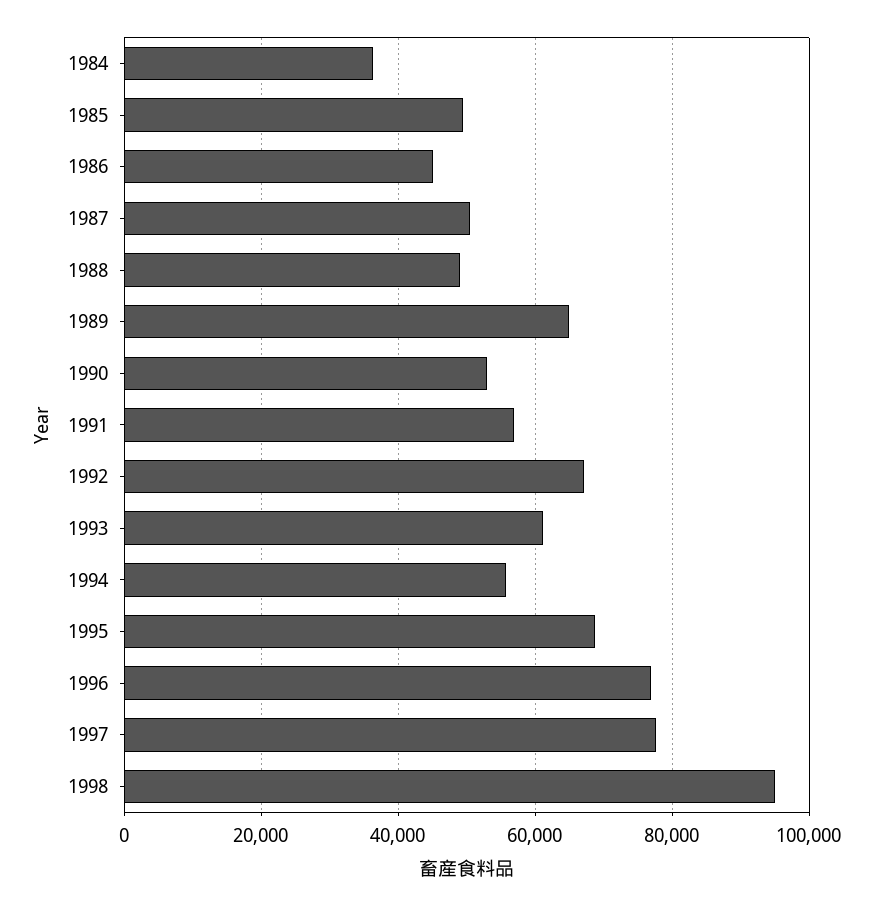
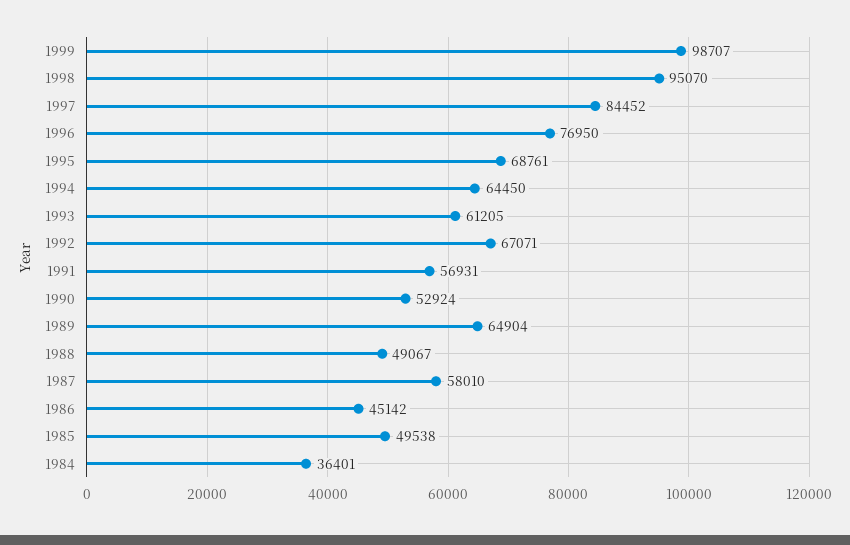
1987: 50000 -> 58010
1994: 56000 -> 64450
1997: 78000 -> 84452
1999: none -> 98707

